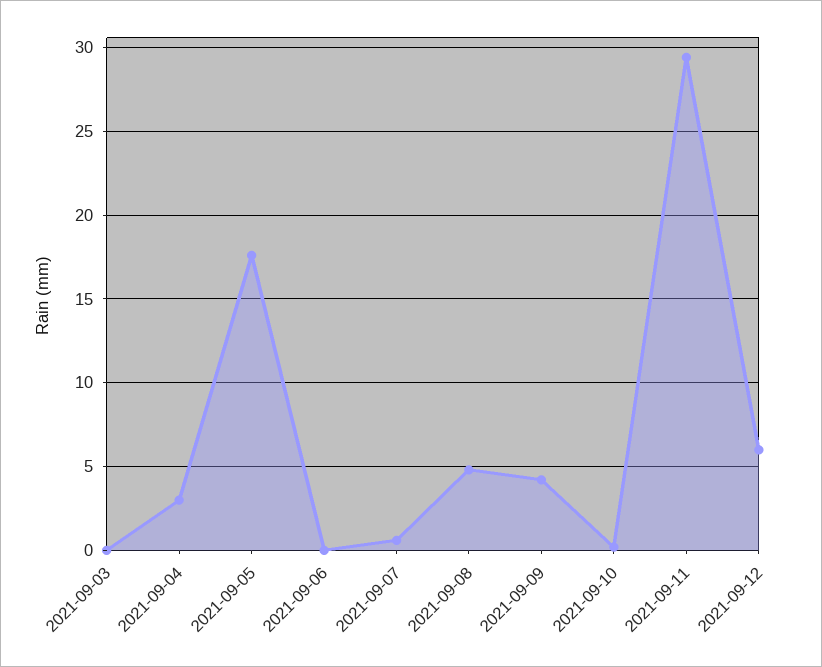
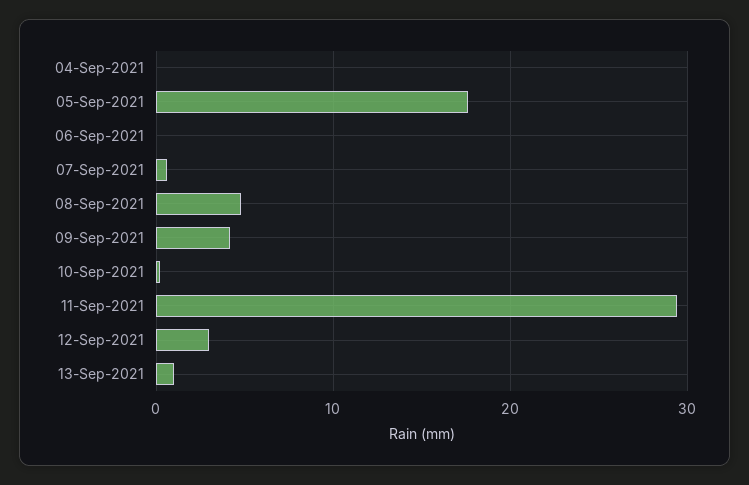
2021-09-03: 0 -> none
2021-09-04: 3 -> 0
2021-09-12: 6 -> 3
13-Sep-2021: none -> 1

